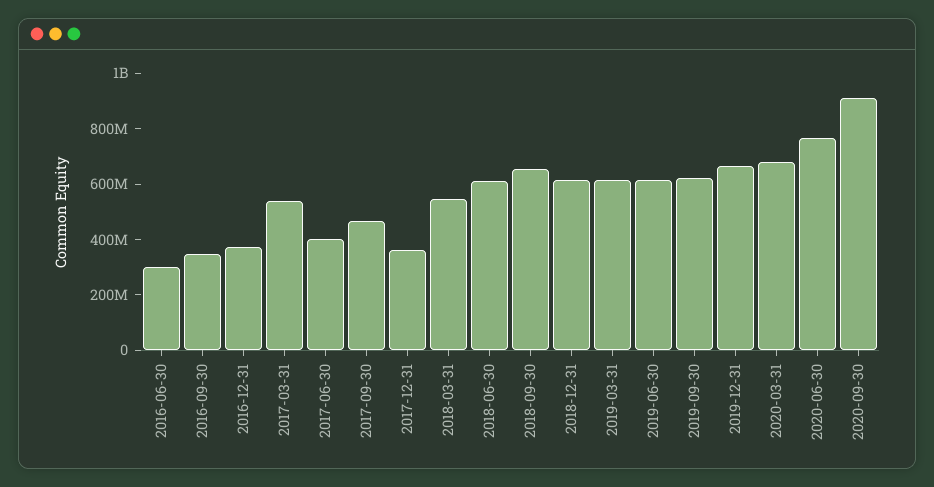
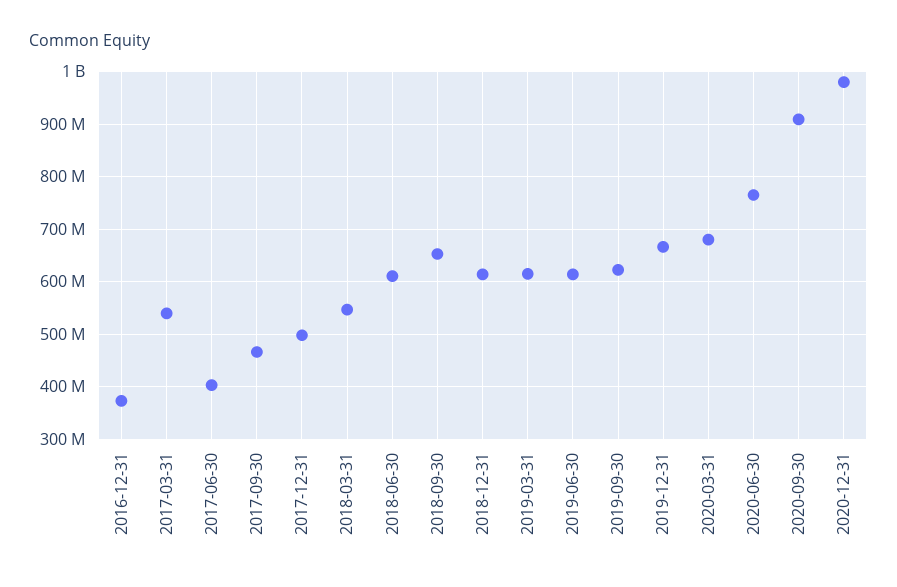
2016-06-30: 300000000 -> none
2016-09-30: 350000000 -> none
2017-12-31: 350000000 -> 500000000
2020-12-31: none -> 980000000

